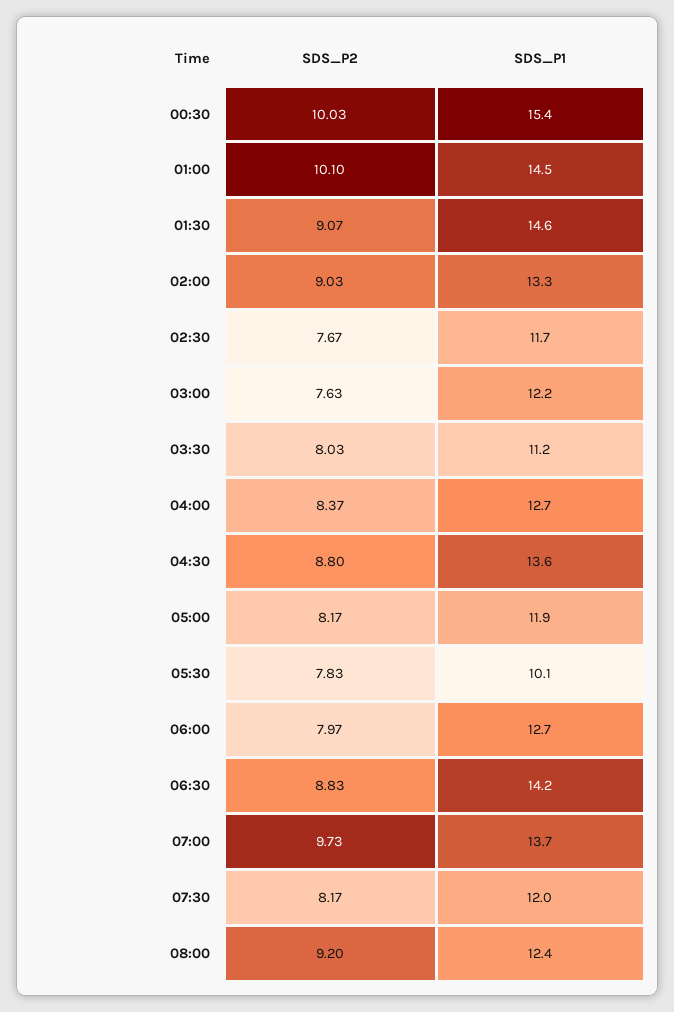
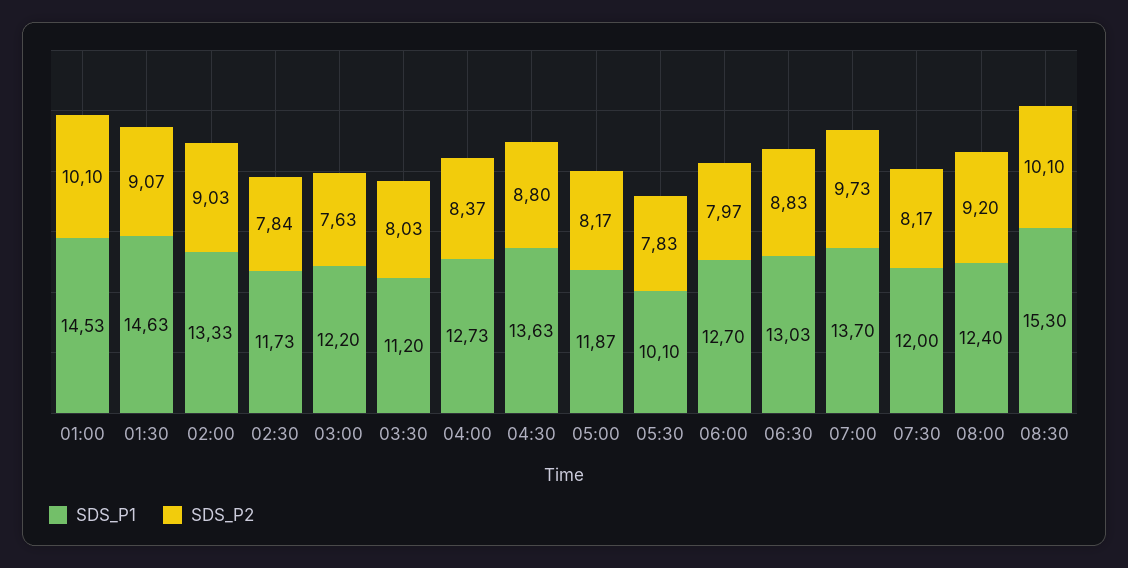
SDS_P2, 00:30: 10.03 -> none
SDS_P1, 00:30: 15.4 -> none
SDS_P2, 02:30: 7.67 -> 7.84
SDS_P1, 06:30: 14.2 -> 13.03
SDS_P1, 08:30: none -> 15.3
SDS_P2, 08:30: none -> 10.1

